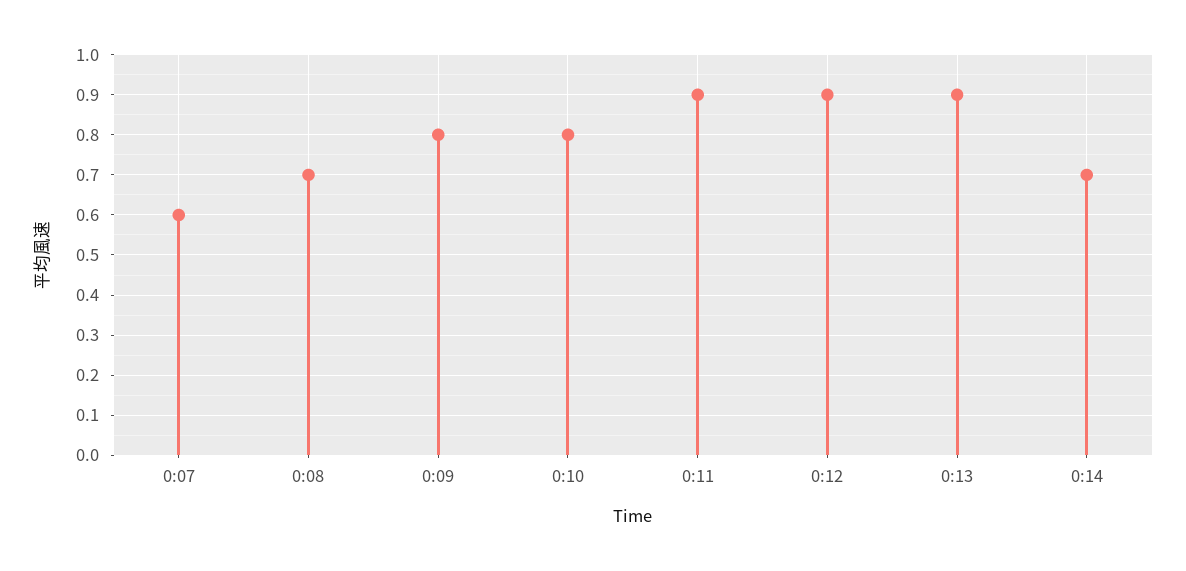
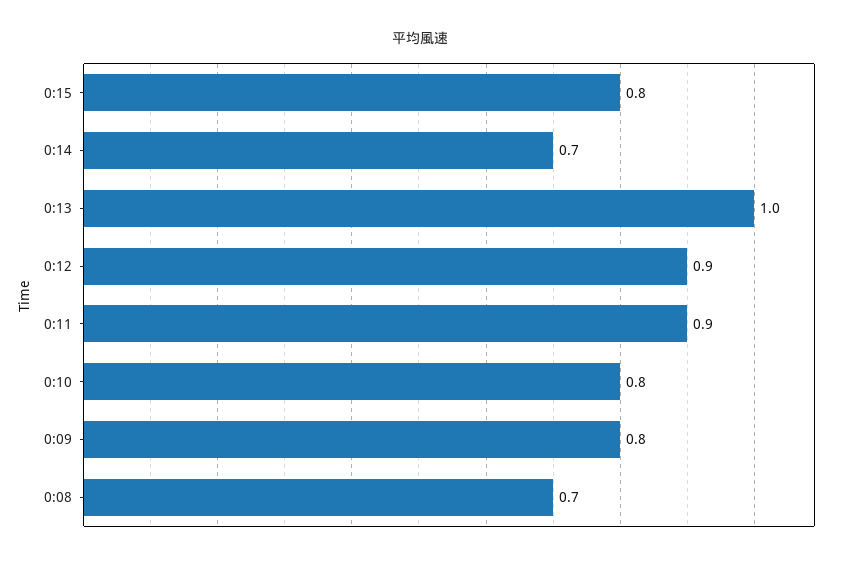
0:07: 0.6 -> none
0:13: 0.9 -> 1
0:15: none -> 0.8

